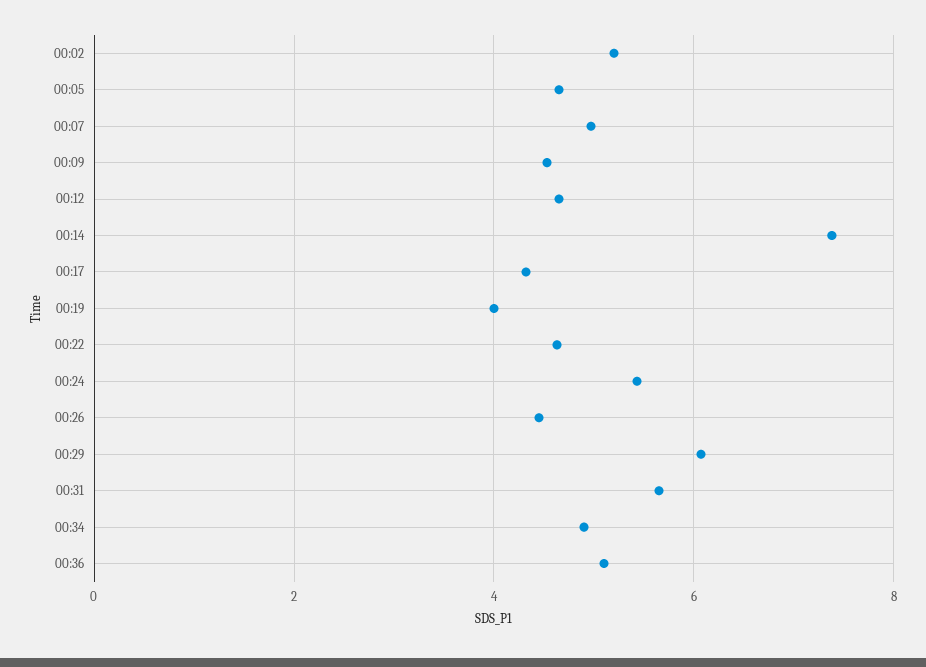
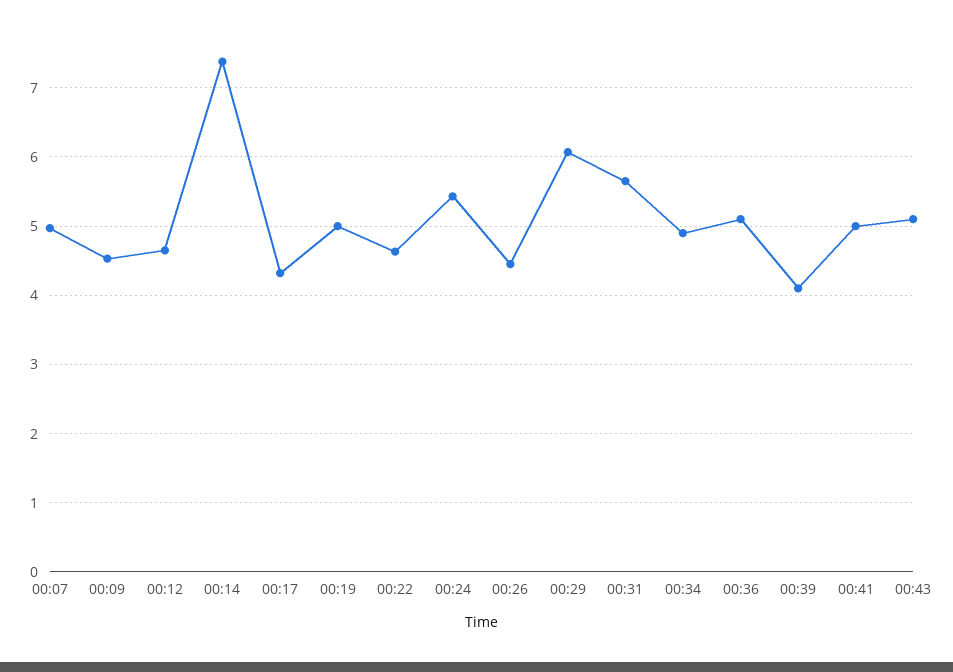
00:02: 5.2 -> none
00:05: 4.6 -> none
00:19: 4 -> 5
00:39: none -> 4.1
00:41: none -> 5
00:43: none -> 5.1

